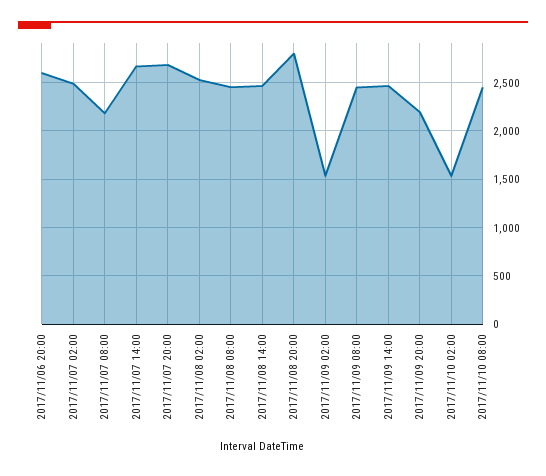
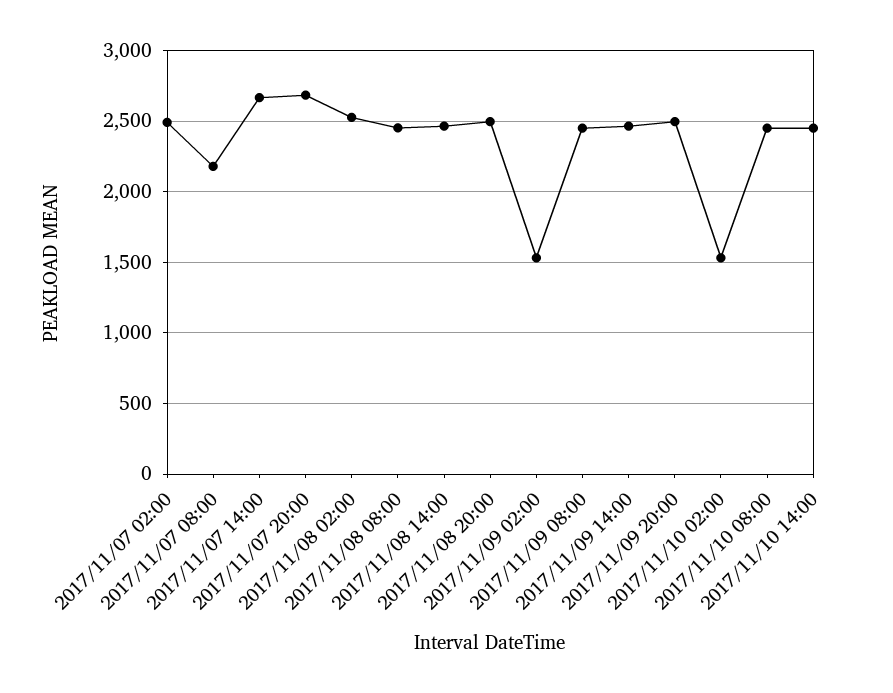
2017/11/06 20:00: 2600 -> none
2017/11/08 20:00: 2800 -> 2500
2017/11/09 20:00: 2200 -> 2500
2017/11/10 14:00: none -> 2450

